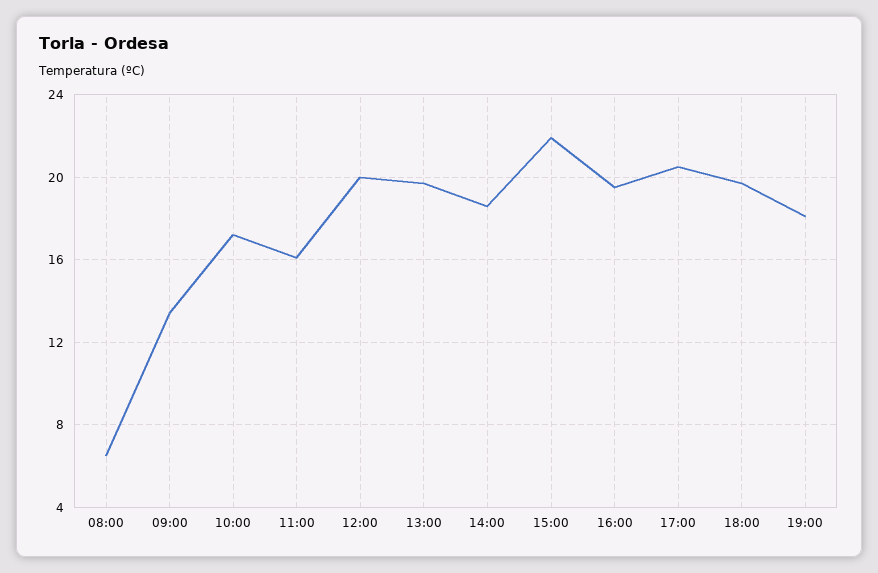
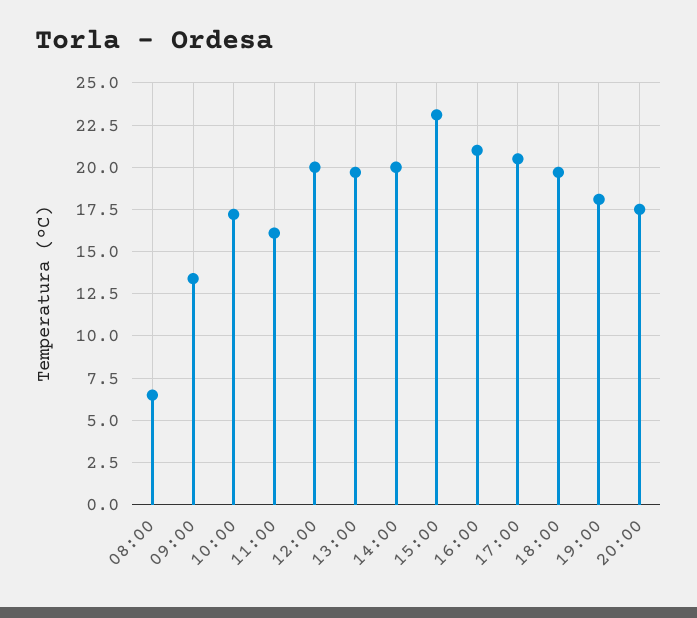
14:00: 18.5 -> 20
15:00: 22 -> 23
16:00: 19.5 -> 21
20:00: none -> 17.5

